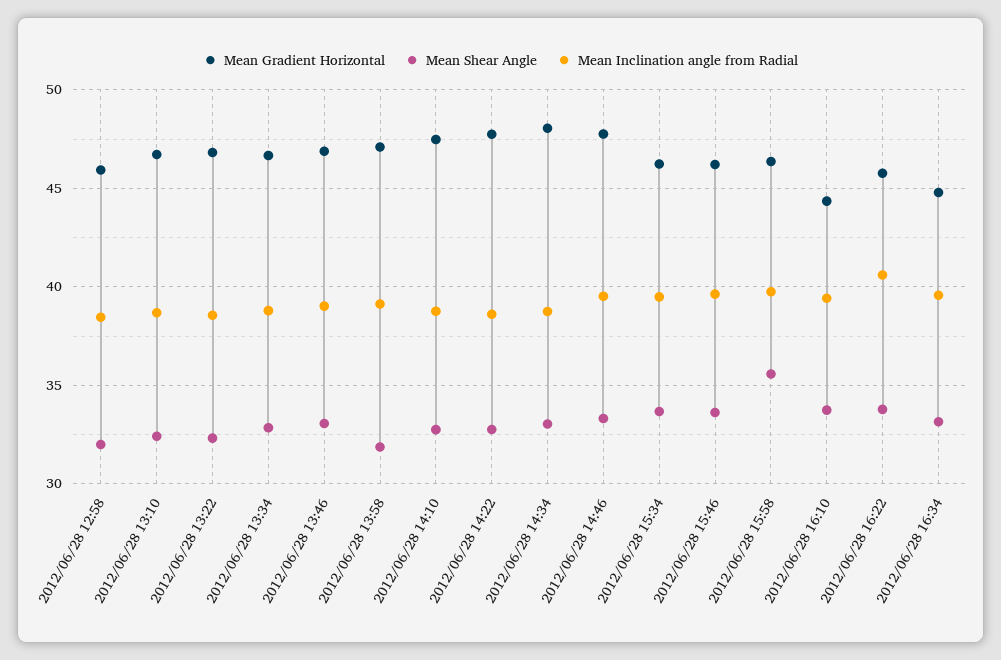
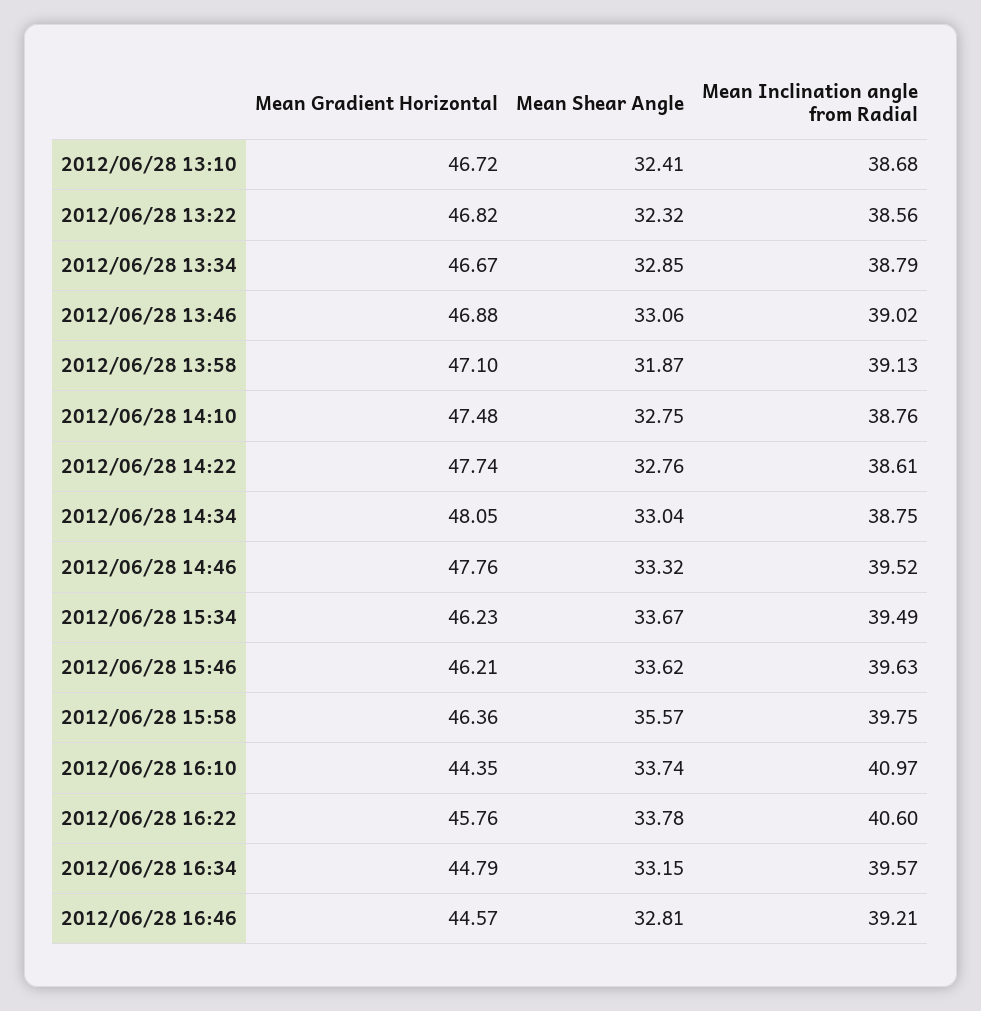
Mean Gradient Horizontal, 2012/06/28 12:58: 46 -> none
Mean Shear Angle, 2012/06/28 12:58: 32 -> none
Mean Inclination angle from Radial, 2012/06/28 12:58: 38.5 -> none
Mean Inclination angle from Radial, 2012/06/28 16:10: 39.5 -> 40.97
Mean Gradient Horizontal, 2012/06/28 16:46: none -> 44.57
Mean Shear Angle, 2012/06/28 16:46: none -> 32.81
Mean Inclination angle from Radial, 2012/06/28 16:46: none -> 39.21

